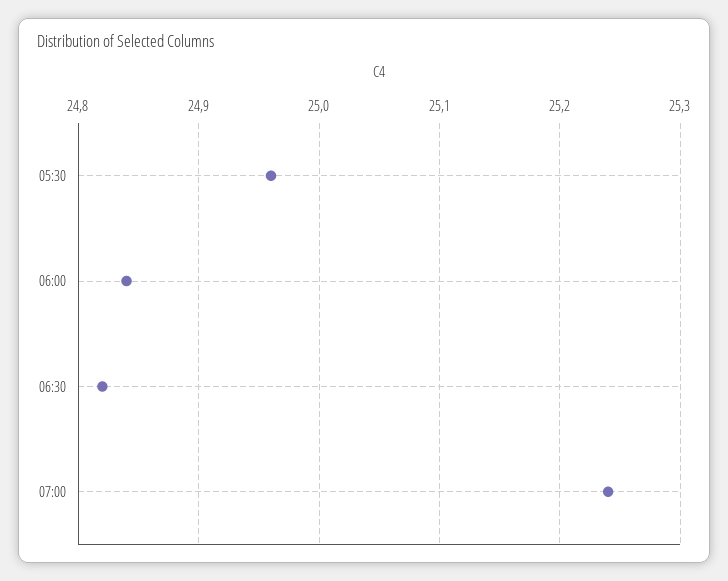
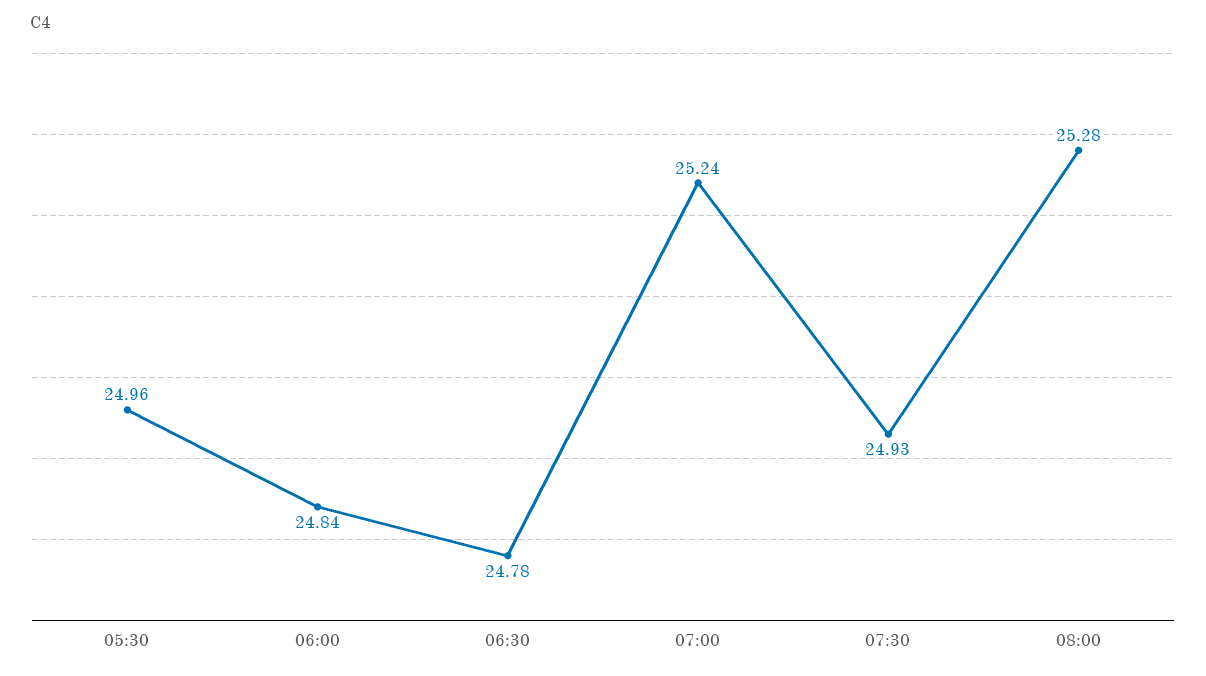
06:30: 24.82 -> 24.78
07:30: none -> 24.93
08:00: none -> 25.28

